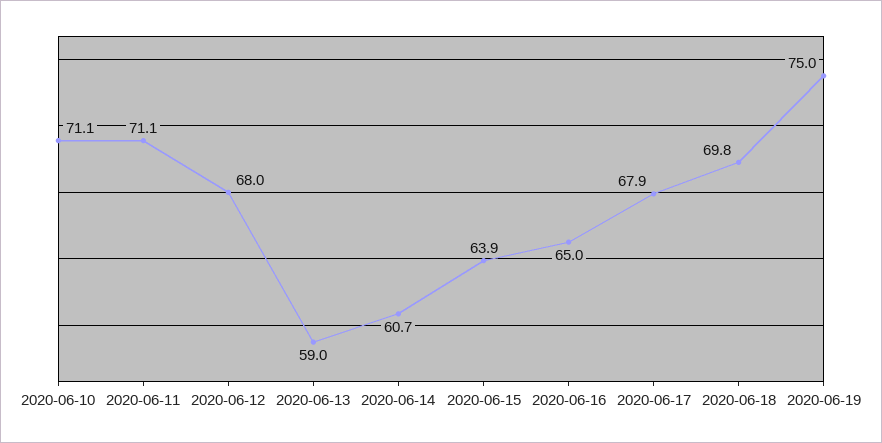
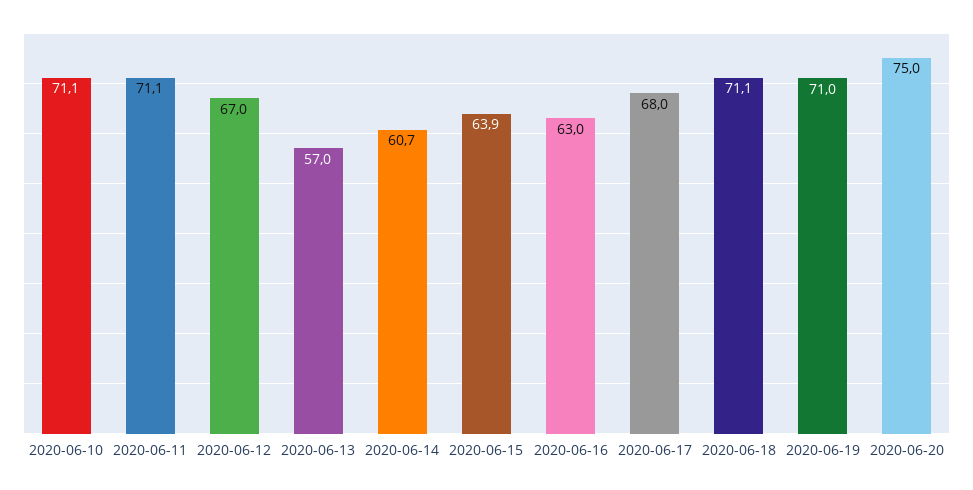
2020-06-12: 68 -> 67
2020-06-13: 59 -> 57
2020-06-16: 65 -> 63
2020-06-17: 67.9 -> 68
2020-06-18: 69.8 -> 71.1
2020-06-19: 75 -> 71
2020-06-20: none -> 75

